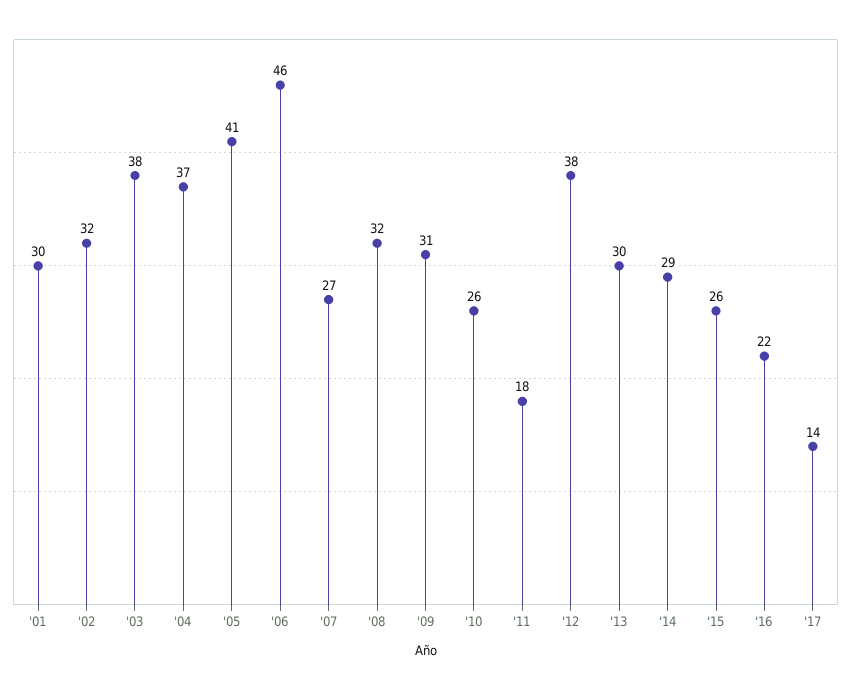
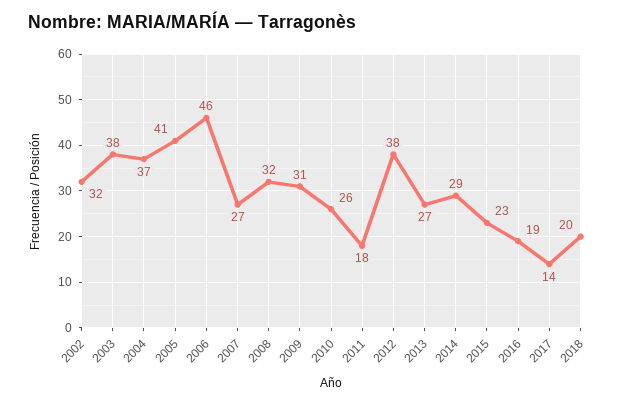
'01: 30 -> none
'13: 30 -> 27
'15: 26 -> 23
'16: 22 -> 19
2018: none -> 20

